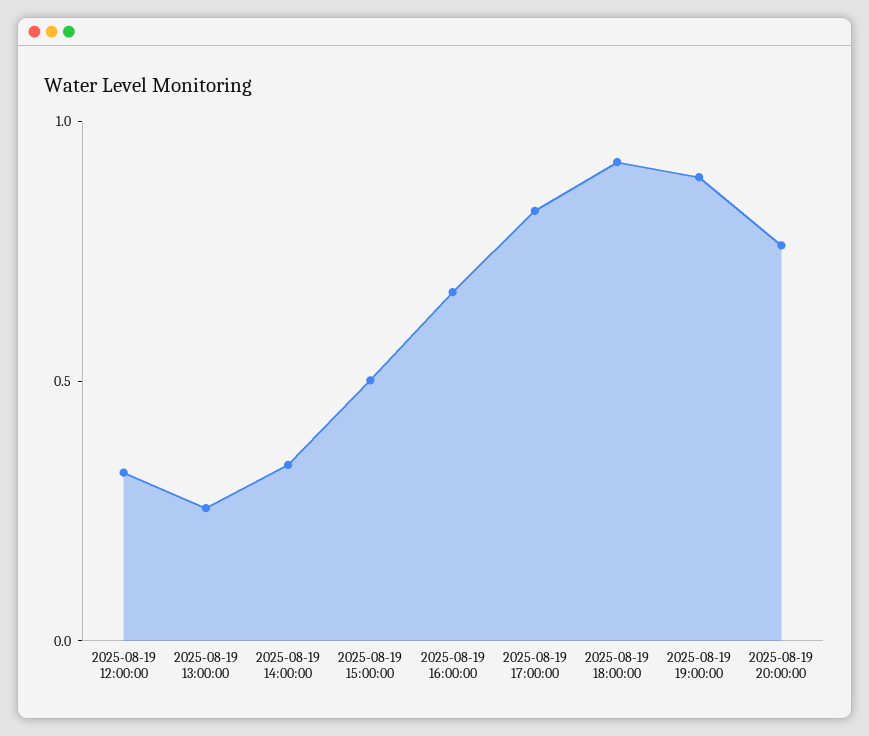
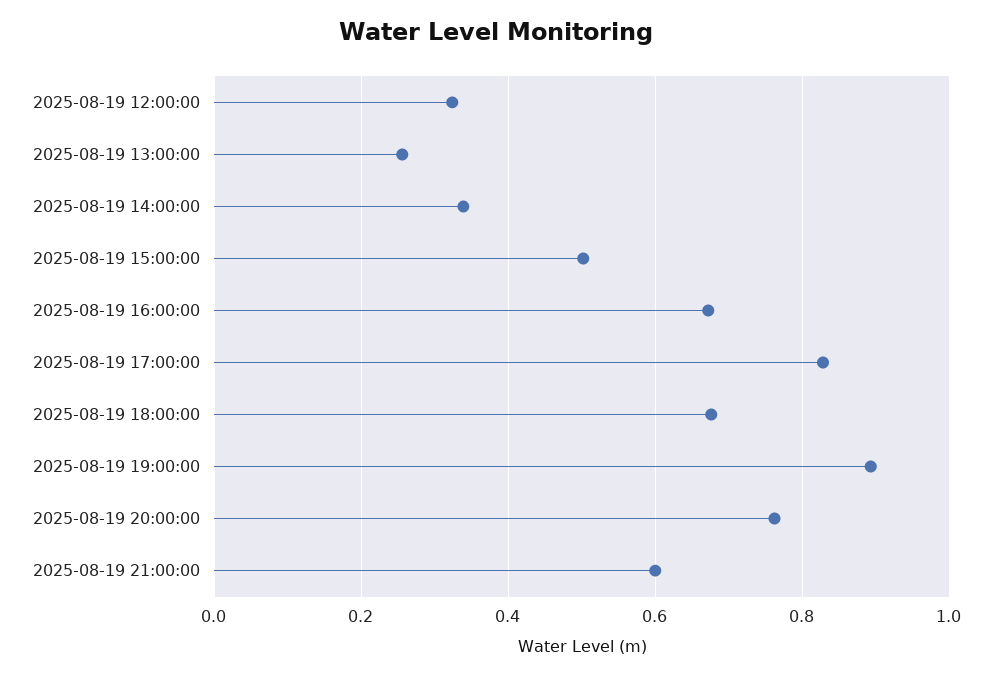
2025-08-19 18:00:00: 0.9 -> 0.68
2025-08-19 21:00:00: none -> 0.6

